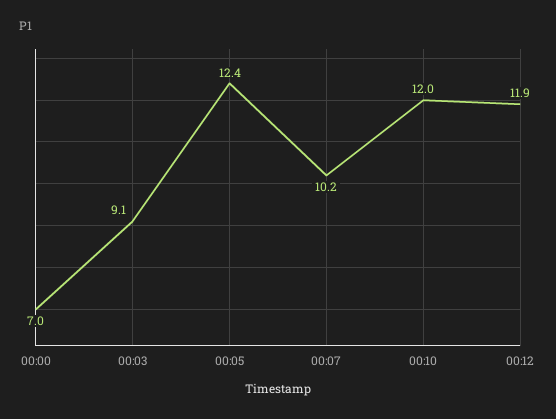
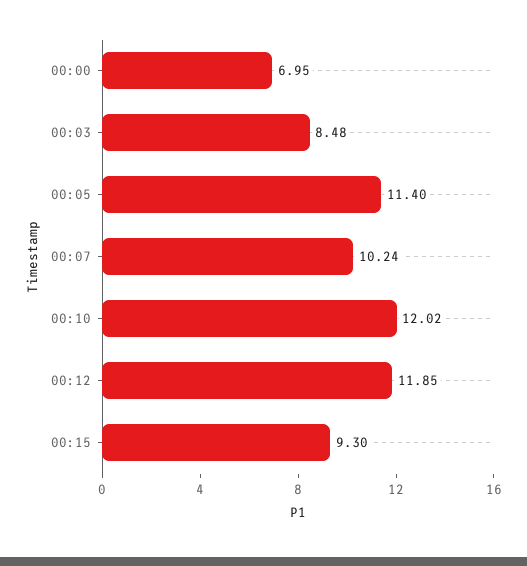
00:03: 9.1 -> 8.48
00:05: 12.4 -> 11.4
00:15: none -> 9.3

